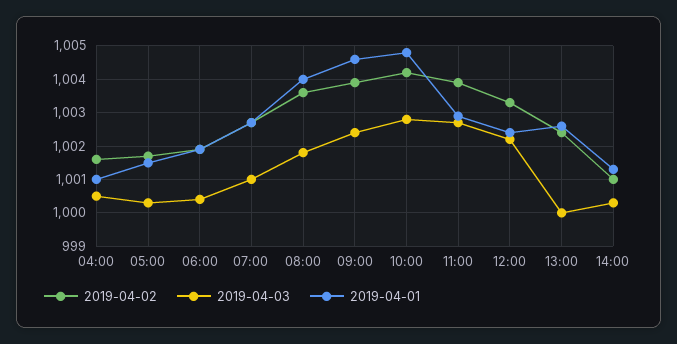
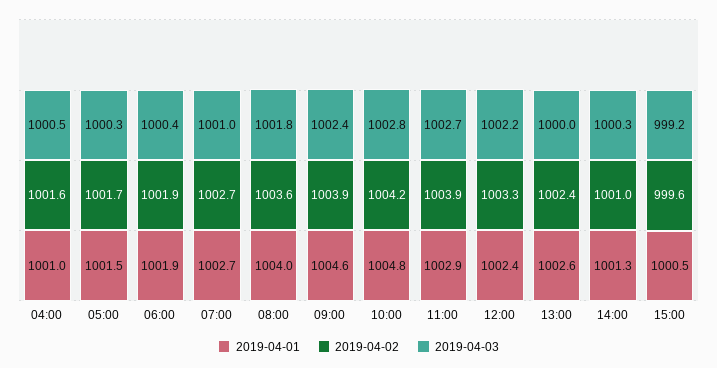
2019-04-01, 15:00: none -> 1000.5
2019-04-02, 15:00: none -> 999.6
2019-04-03, 15:00: none -> 999.2

